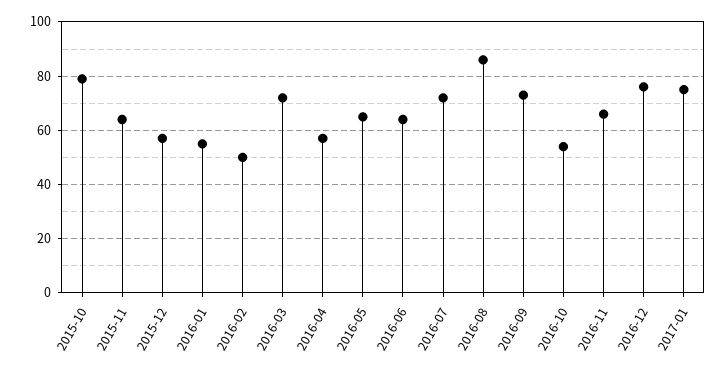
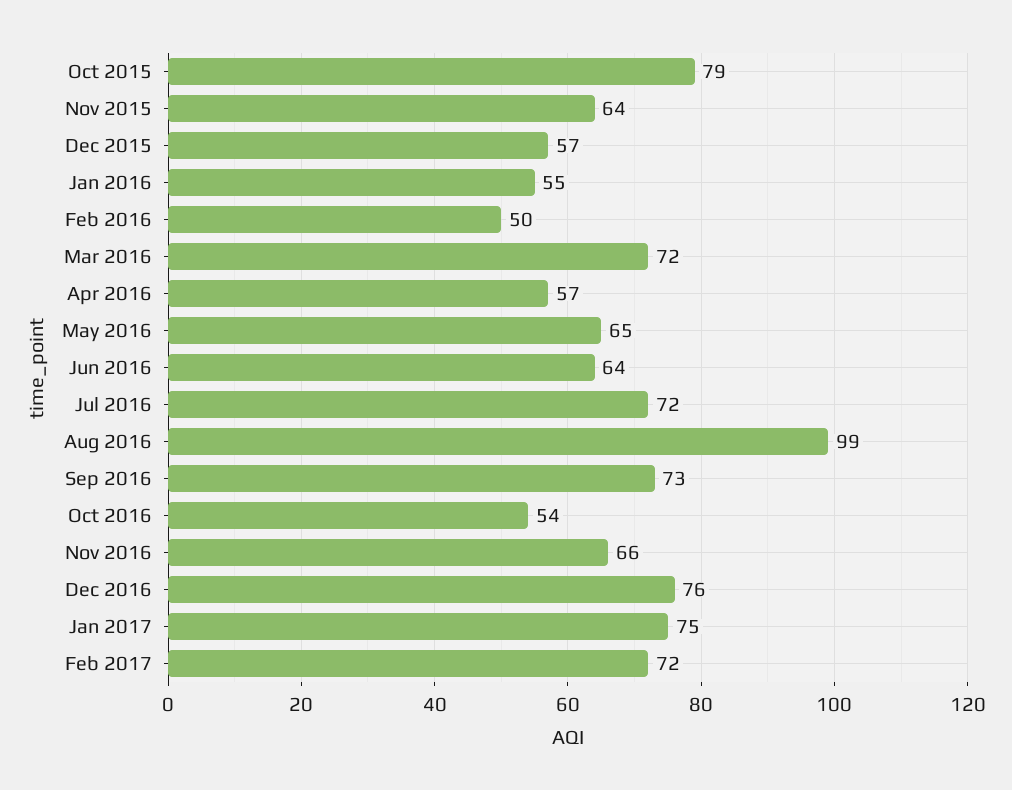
2016-08: 85 -> 99
Feb 2017: none -> 72

